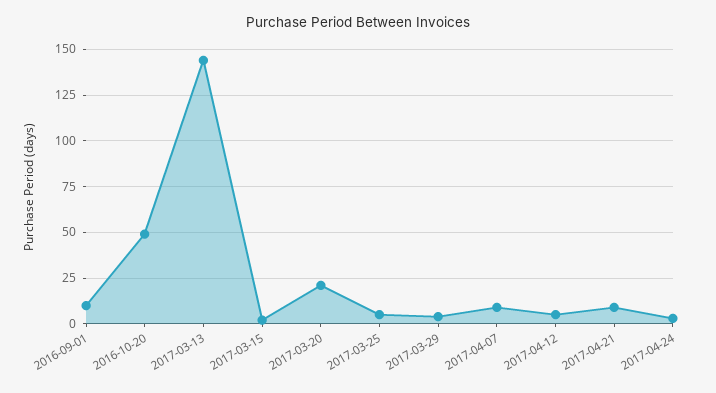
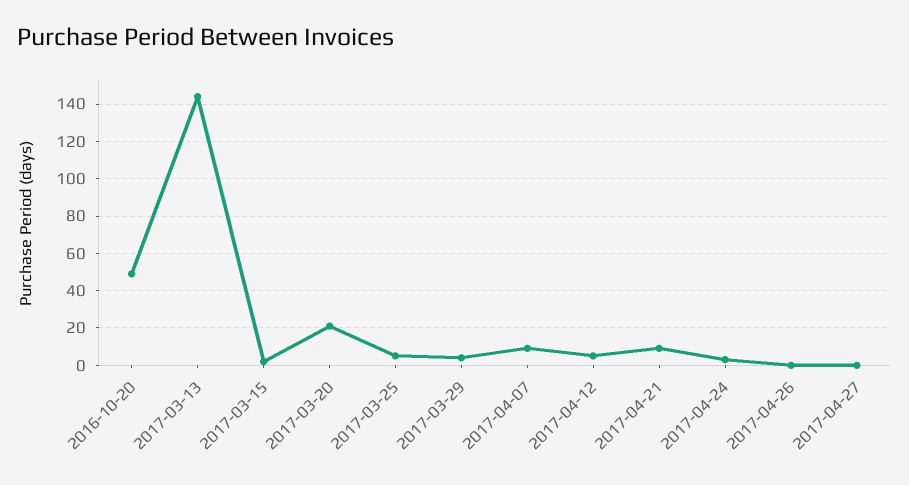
2016-09-01: 10 -> none
2017-04-26: none -> 0
2017-04-27: none -> 0

